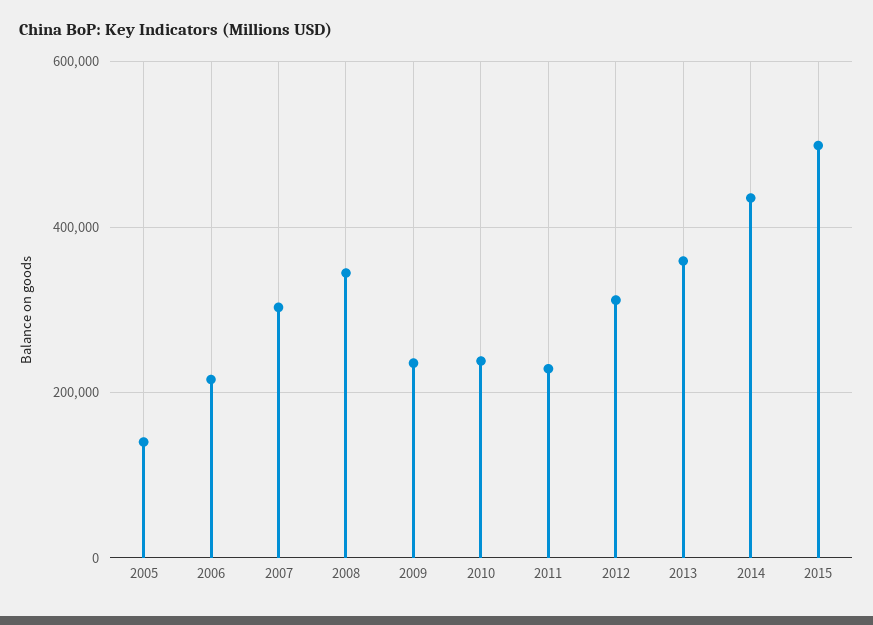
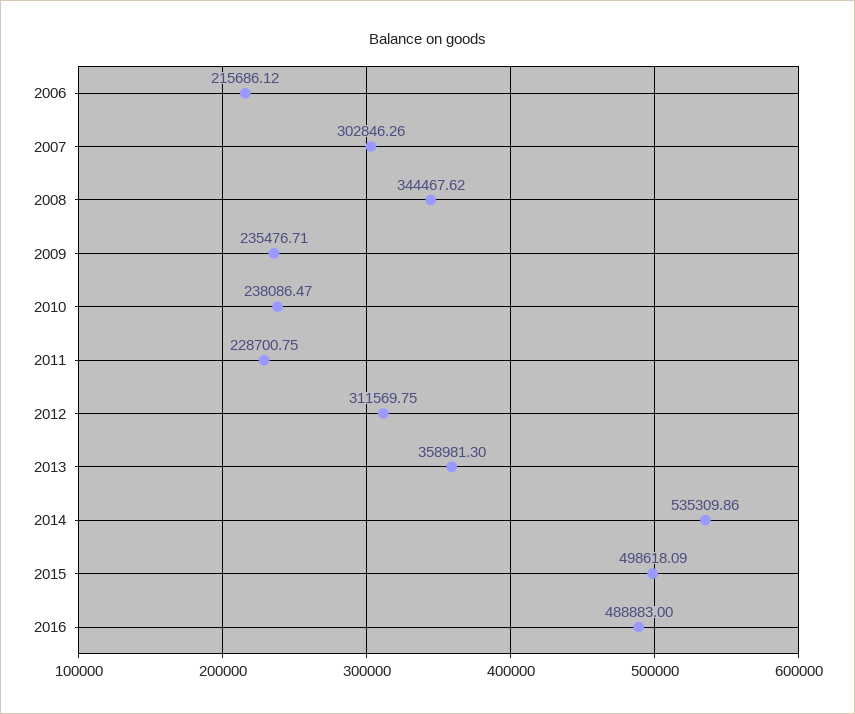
2005: 140000 -> none
2014: 440000 -> 535309.86
2016: none -> 488883

